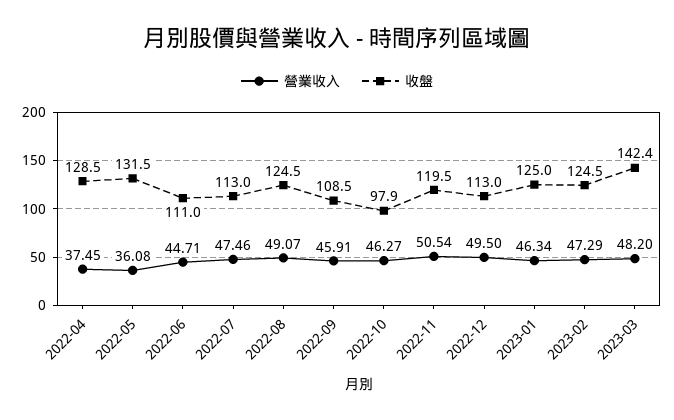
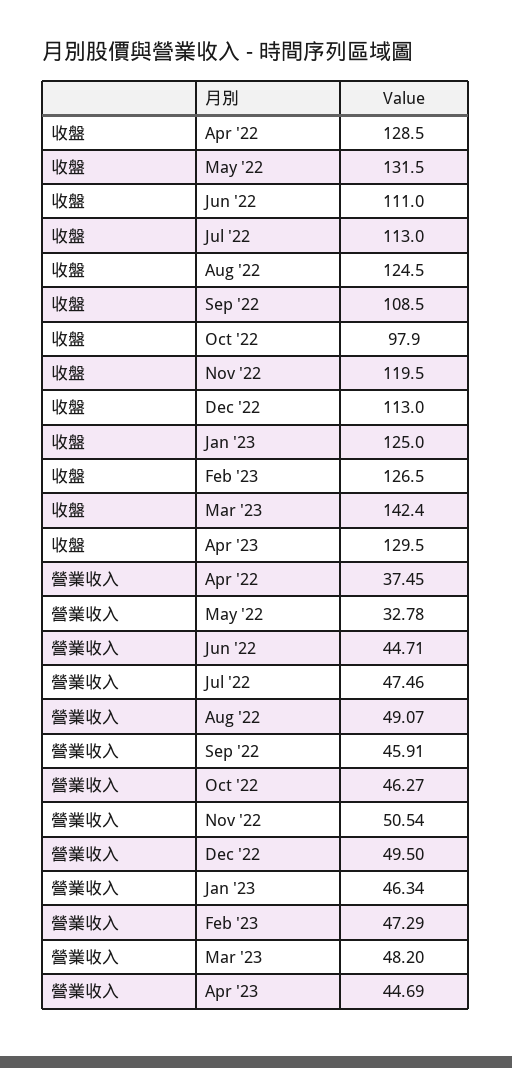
營業收入, 2022-05: 36.08 -> 32.78
收盤, 2023-02: 124.5 -> 126.5
收盤, Apr '23: none -> 129.5
營業收入, Apr '23: none -> 44.69

